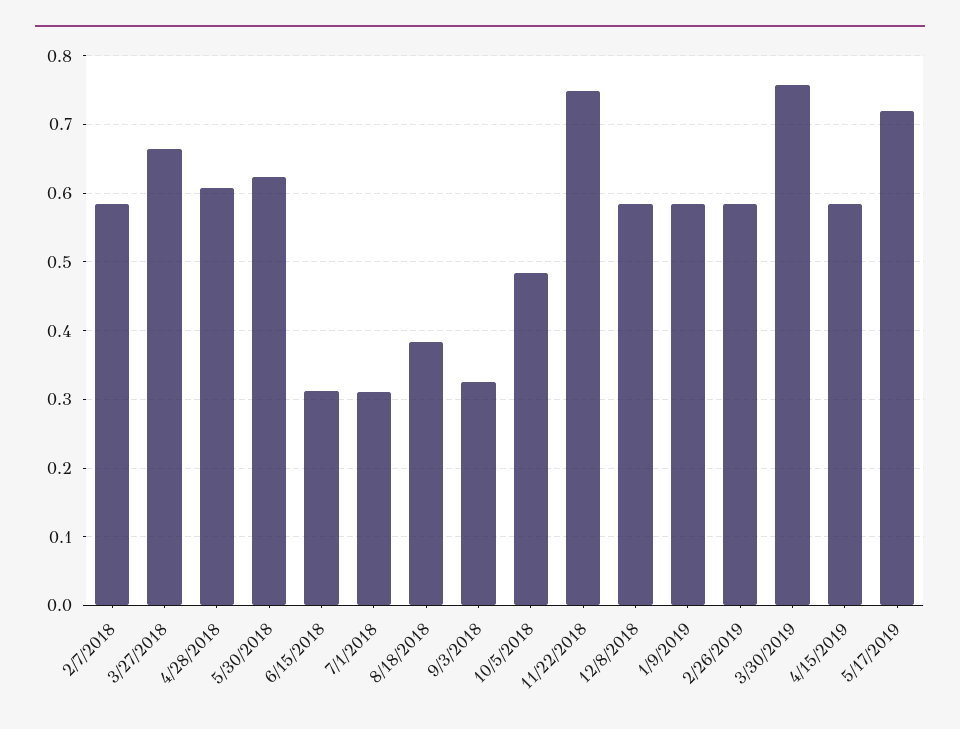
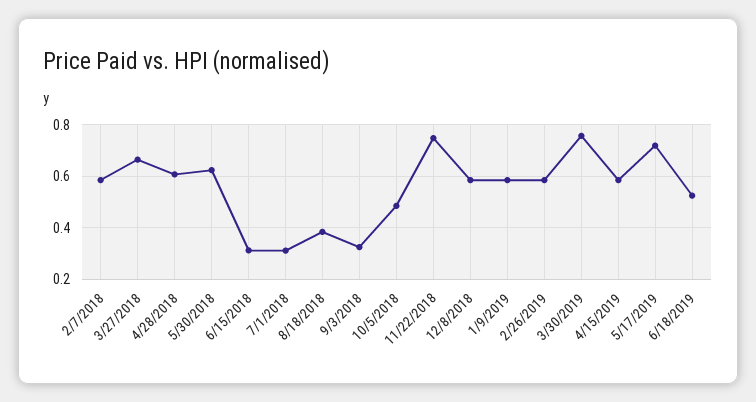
6/18/2019: none -> 0.525

